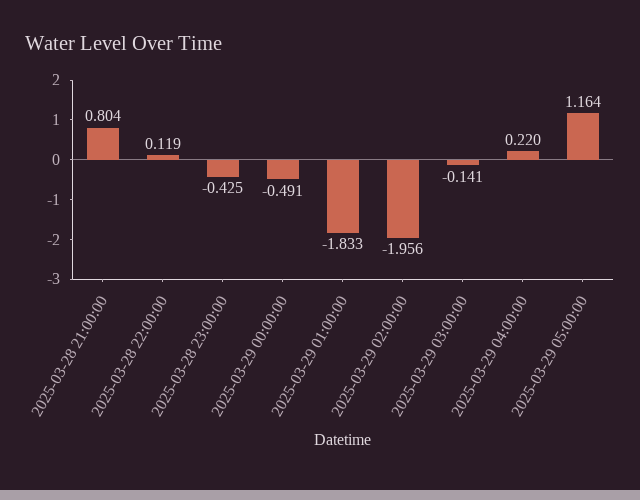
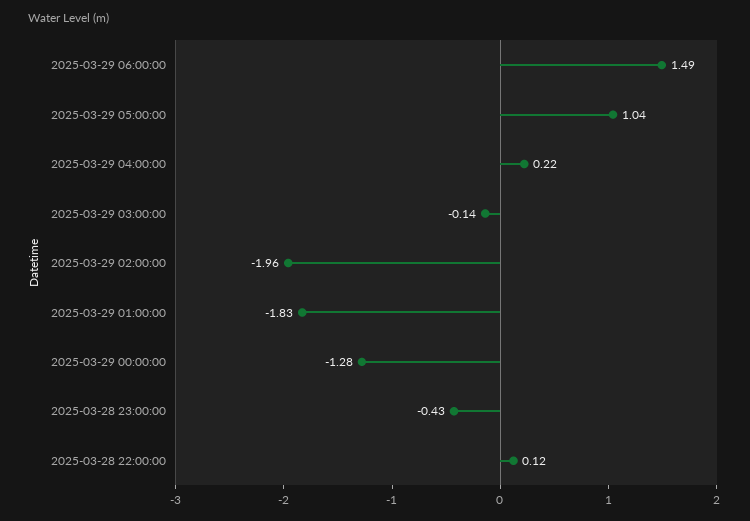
2025-03-28 21:00:00: 0.804 -> none
2025-03-29 00:00:00: -0.491 -> -1.28
2025-03-29 05:00:00: 1.164 -> 1.04
2025-03-29 06:00:00: none -> 1.49

